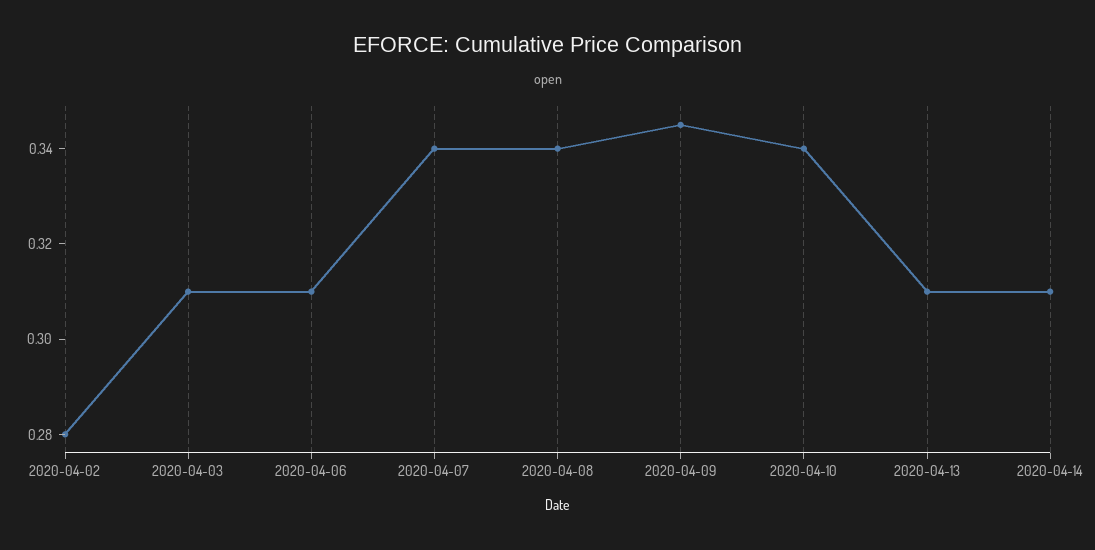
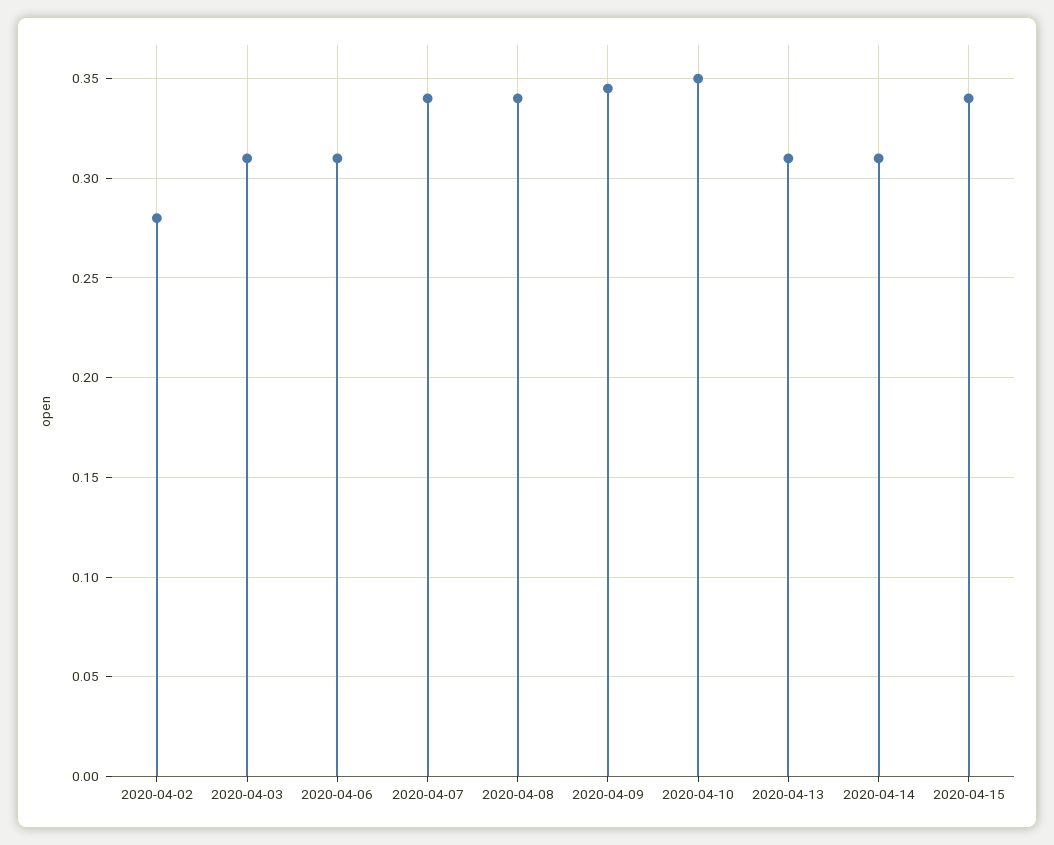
2020-04-10: 0.34 -> 0.35
2020-04-15: none -> 0.34

